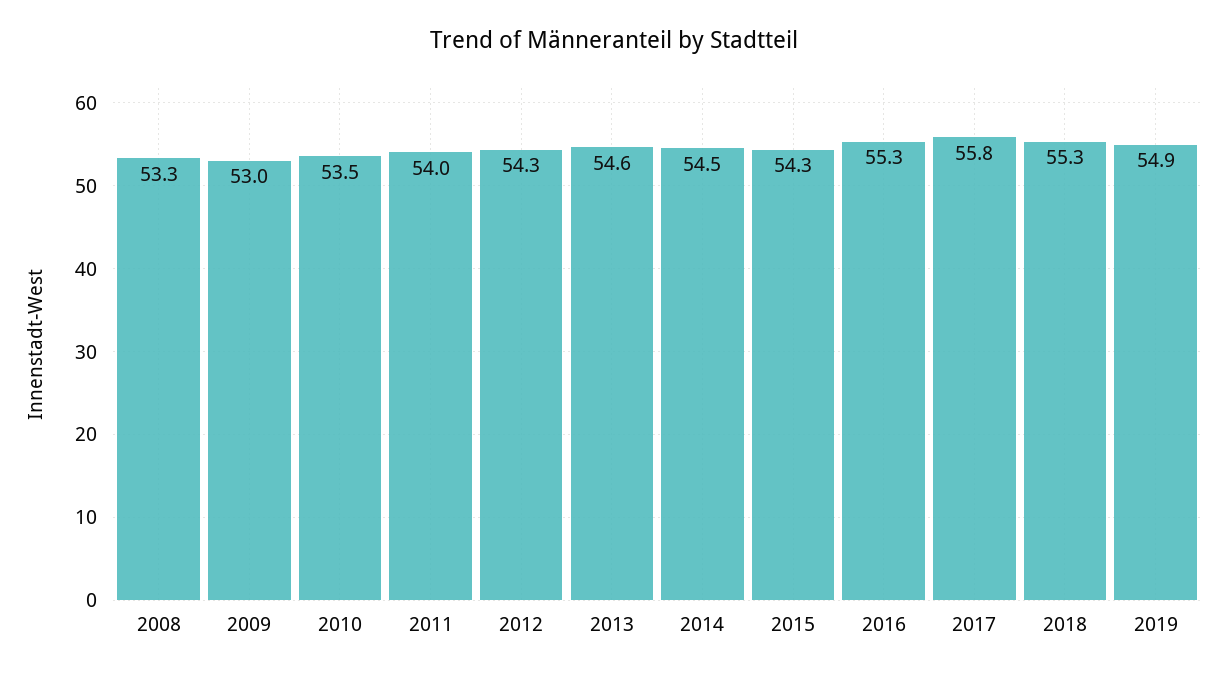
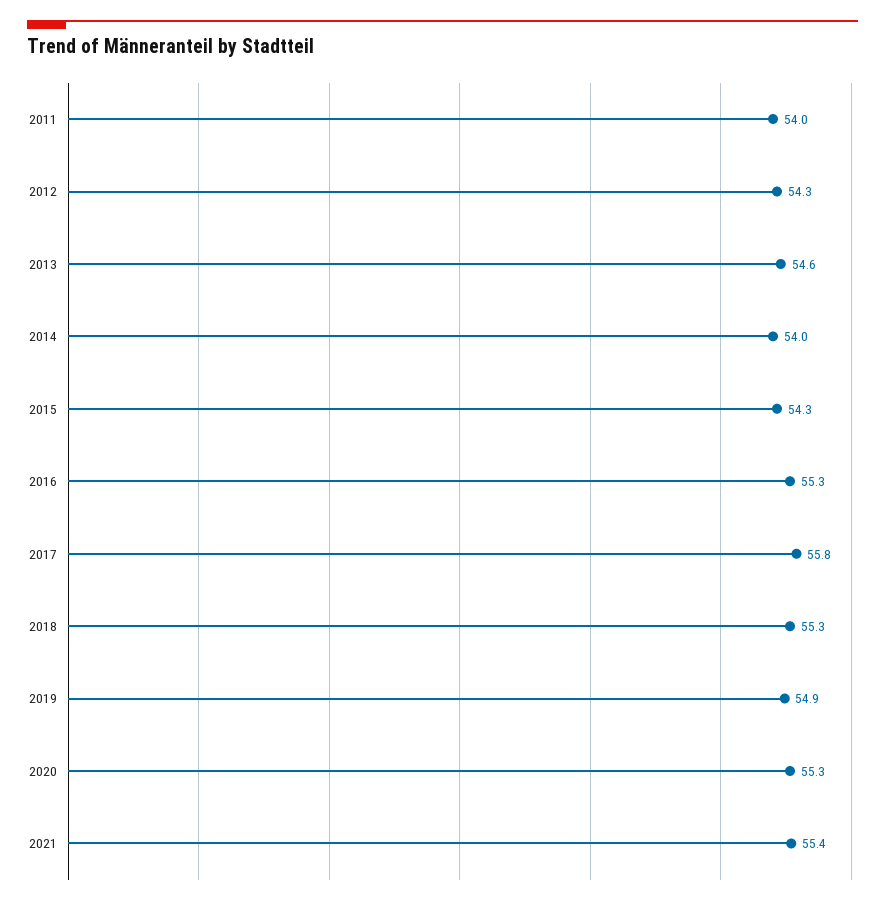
2008: 53.3 -> none
2009: 53 -> none
2010: 53.5 -> none
2014: 54.5 -> 54
2020: none -> 55.3
2021: none -> 55.4

